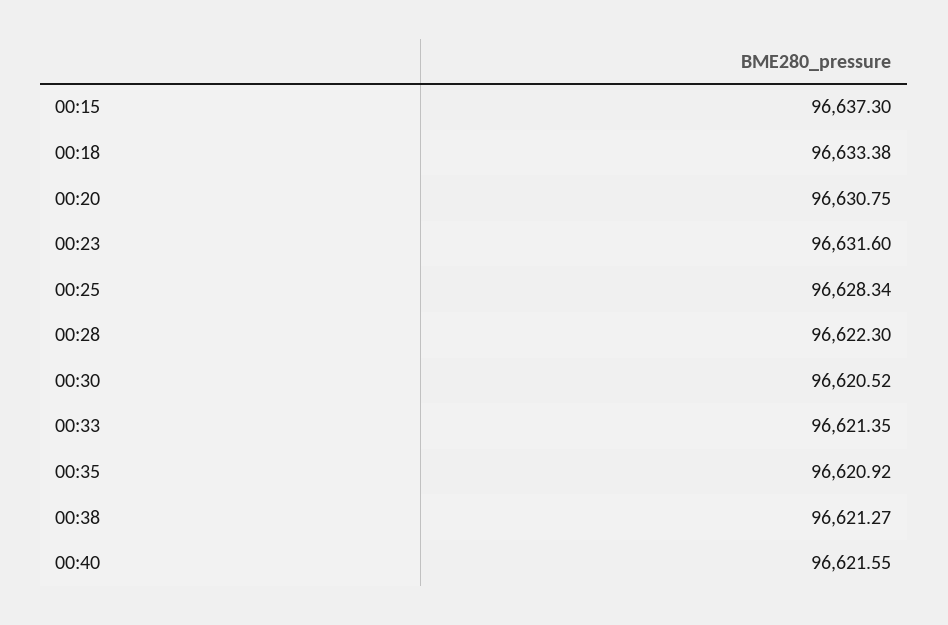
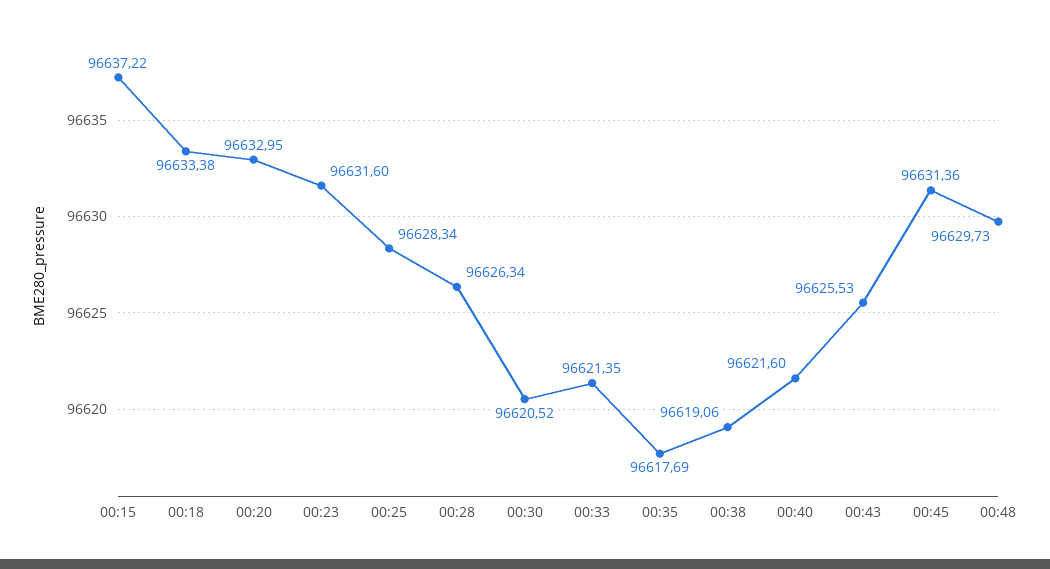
00:15: 96637.3 -> 96637.22
00:20: 96630.75 -> 96632.95
00:28: 96622.3 -> 96626.34
00:35: 96620.92 -> 96617.69
00:38: 96621.27 -> 96619.06
00:40: 96621.55 -> 96621.6
00:43: none -> 96625.53
00:45: none -> 96631.36
00:48: none -> 96629.73

